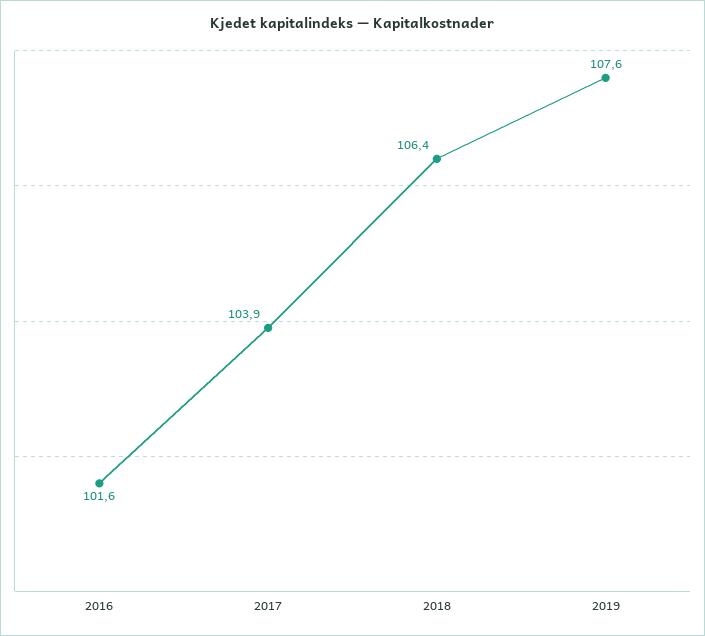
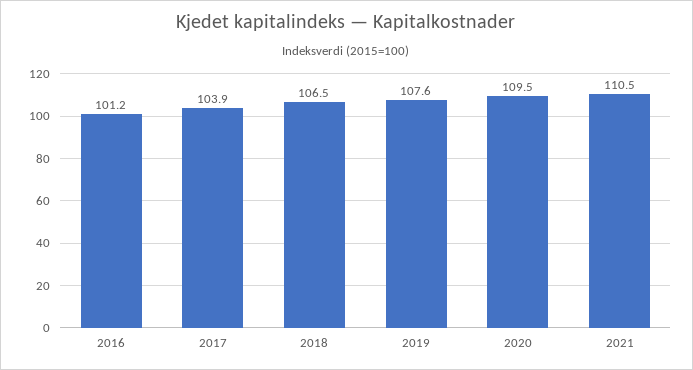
2016: 101.6 -> 101.2
2018: 106.4 -> 106.5
2020: none -> 109.5
2021: none -> 110.5

